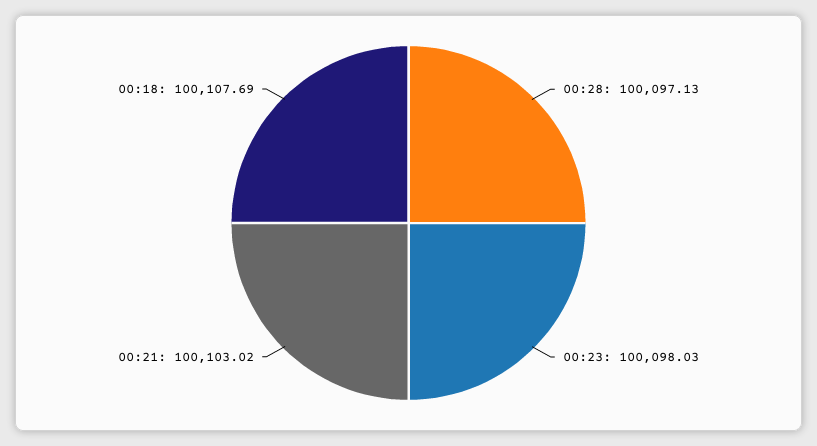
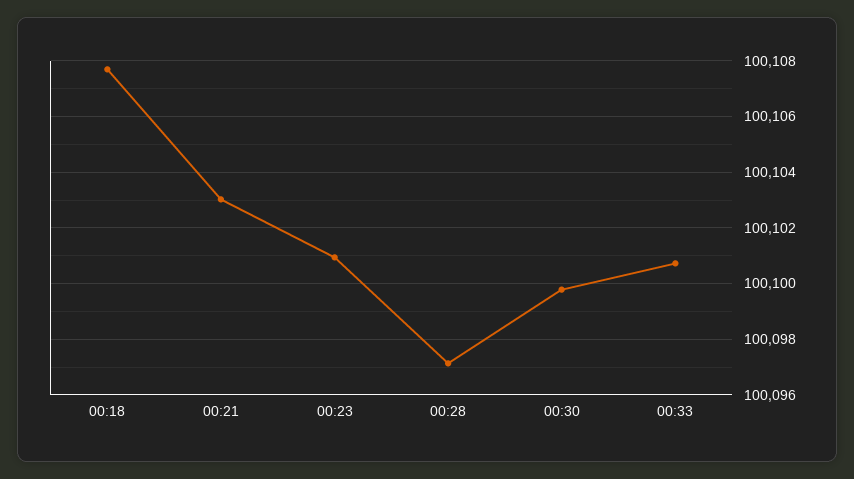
00:23: 100098.03 -> 100101
00:30: none -> 100099.75
00:33: none -> 100100.75

